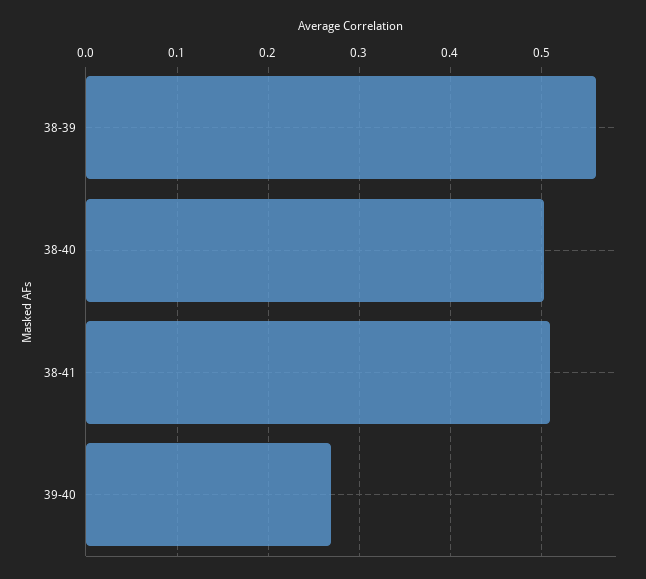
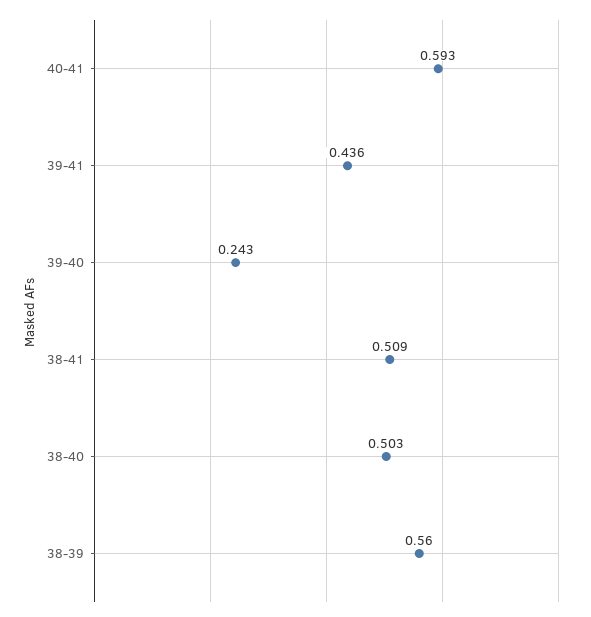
39-40: 0.27 -> 0.243
40-41: none -> 0.593
39-41: none -> 0.436

